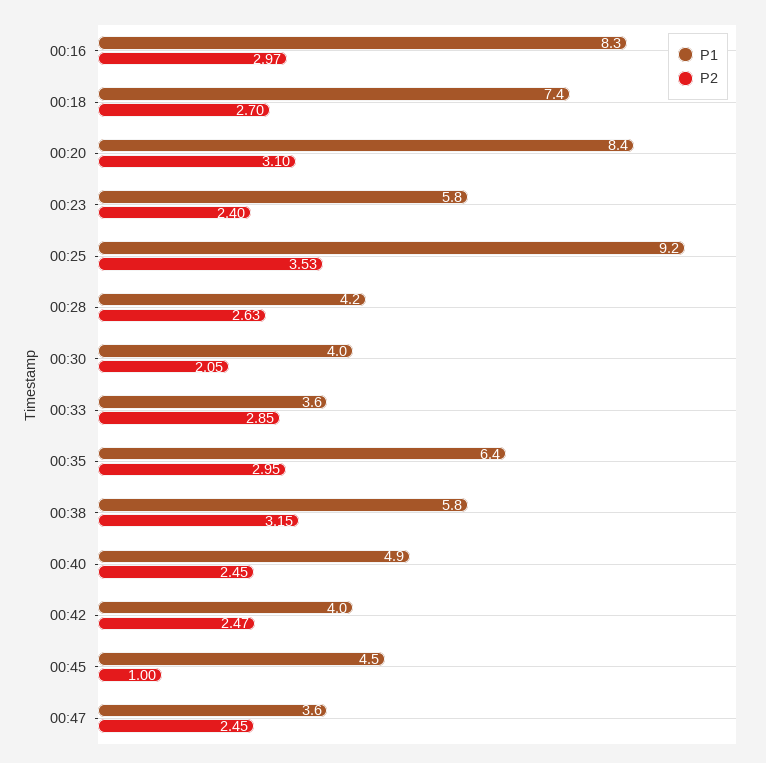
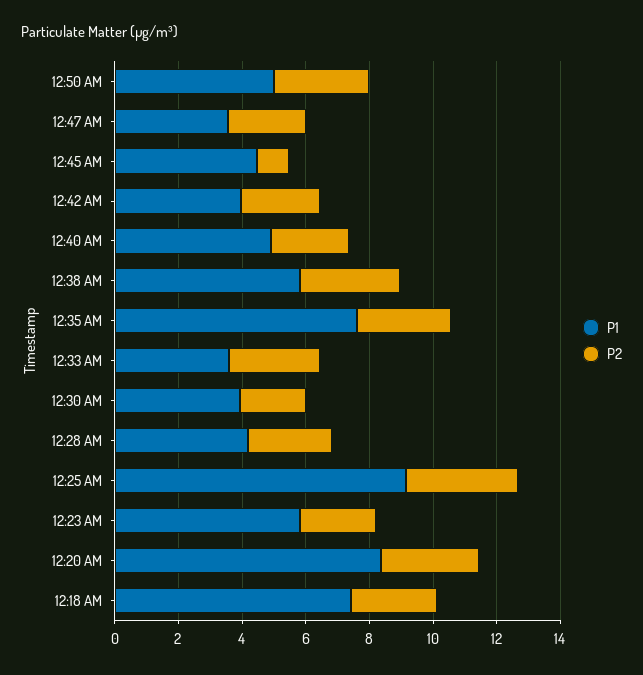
P1, 00:16: 8.3 -> none
P2, 00:16: 2.97 -> none
P1, 00:35: 6.4 -> 7.5
P1, 12:50 AM: none -> 5
P2, 12:50 AM: none -> 3

